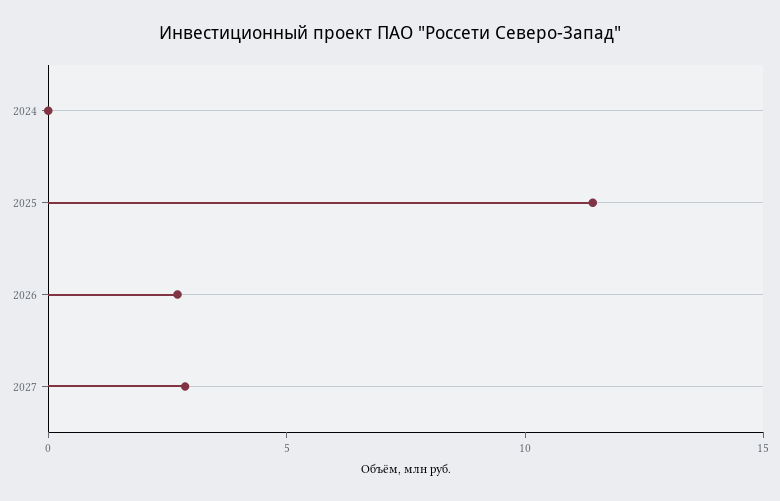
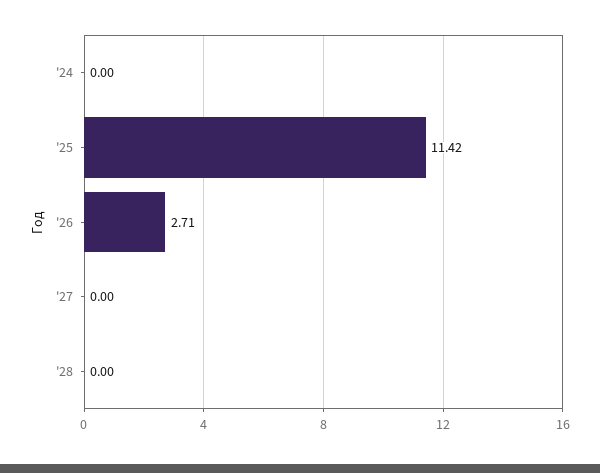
2027: 3 -> 0
'28: none -> 0

